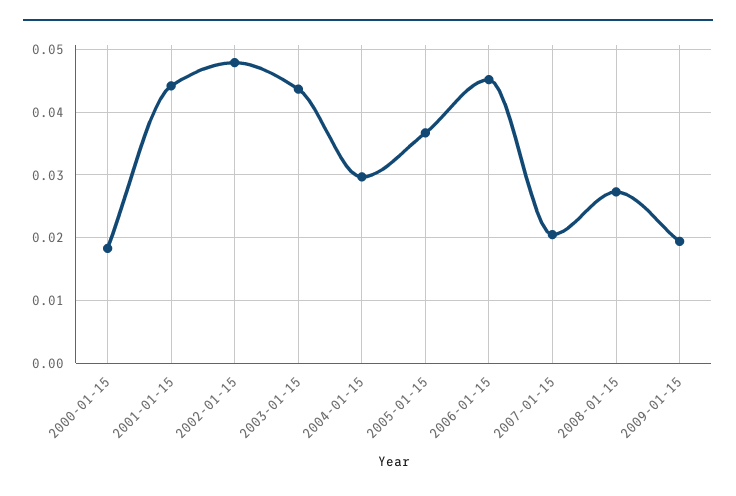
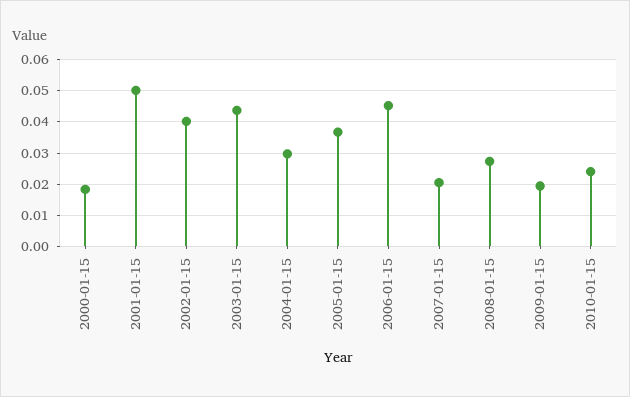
2001-01-15: 0.044 -> 0.05
2002-01-15: 0.048 -> 0.04
2010-01-15: none -> 0.024

